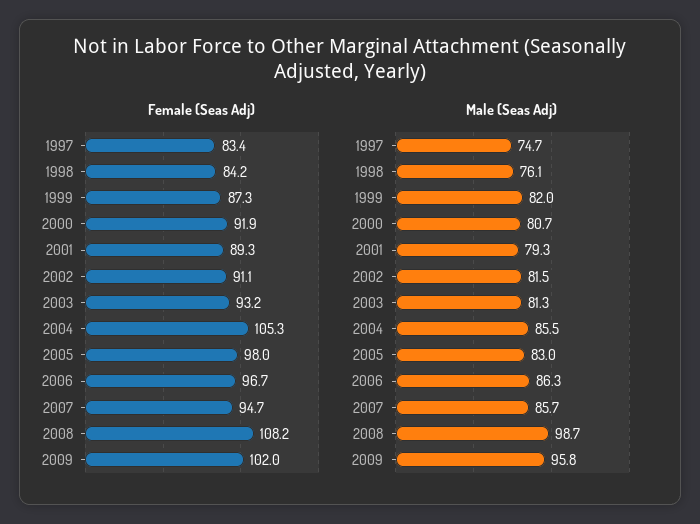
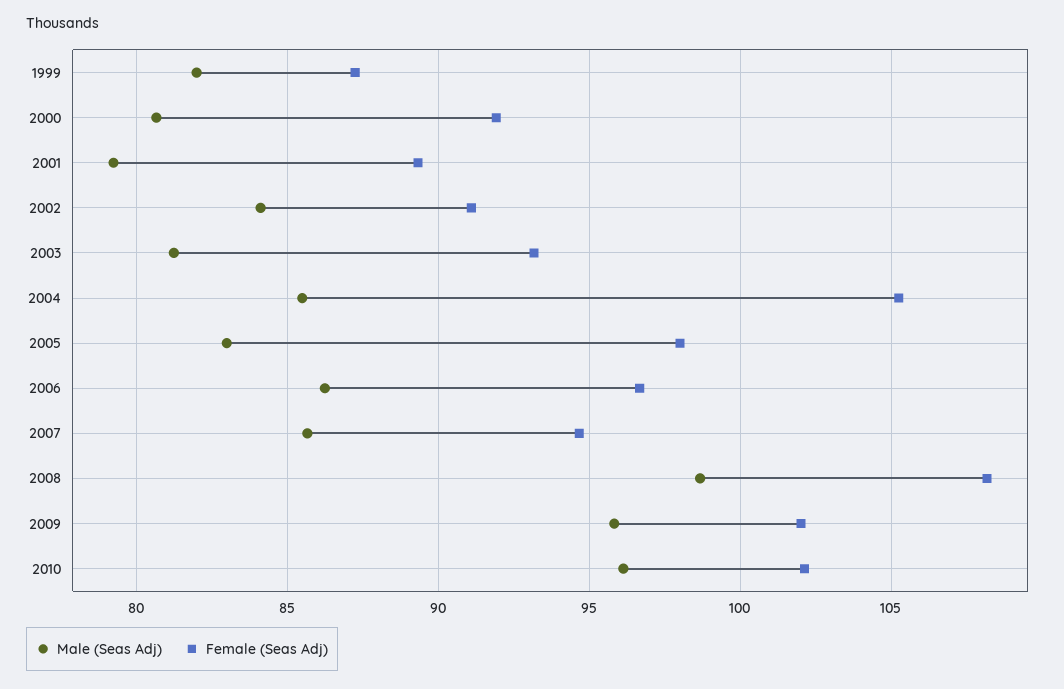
Female (Seas Adj), 1997: 83.4 -> none
Female (Seas Adj), 1998: 84.2 -> none
Male (Seas Adj), 1997: 74.7 -> none
Male (Seas Adj), 1998: 76.1 -> none
Male (Seas Adj), 2002: 81.5 -> 84
Male (Seas Adj), 2010: none -> 96
Female (Seas Adj), 2010: none -> 102

